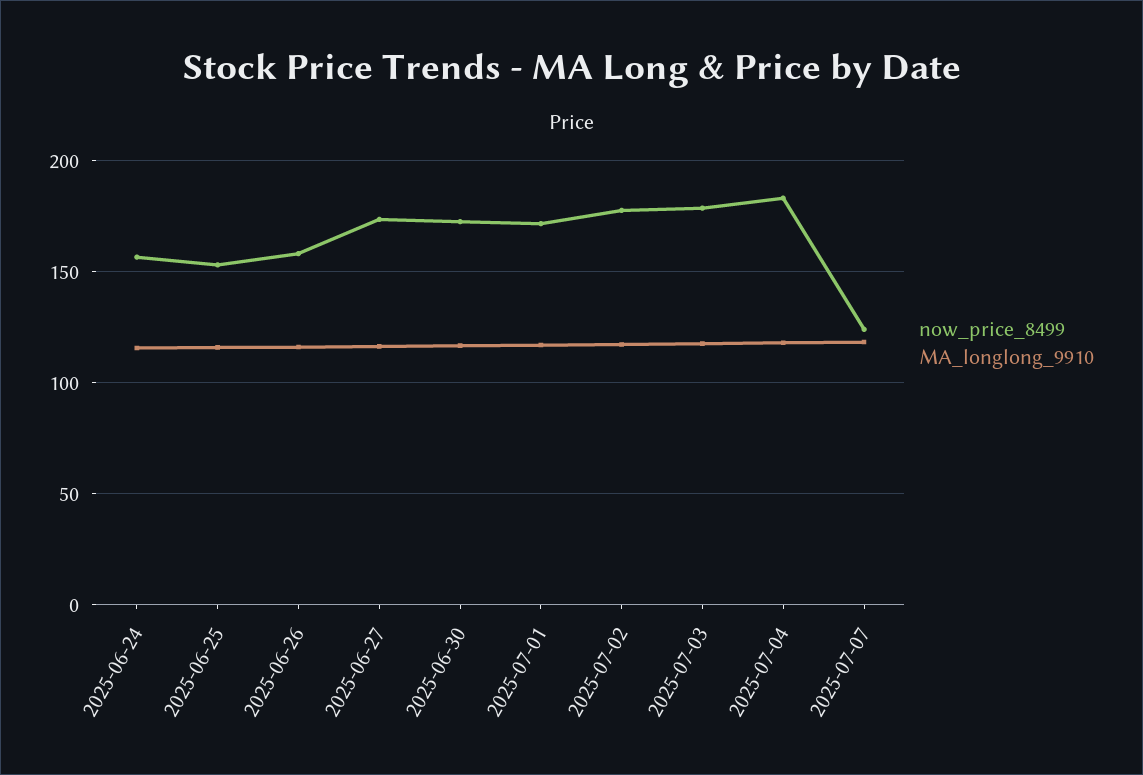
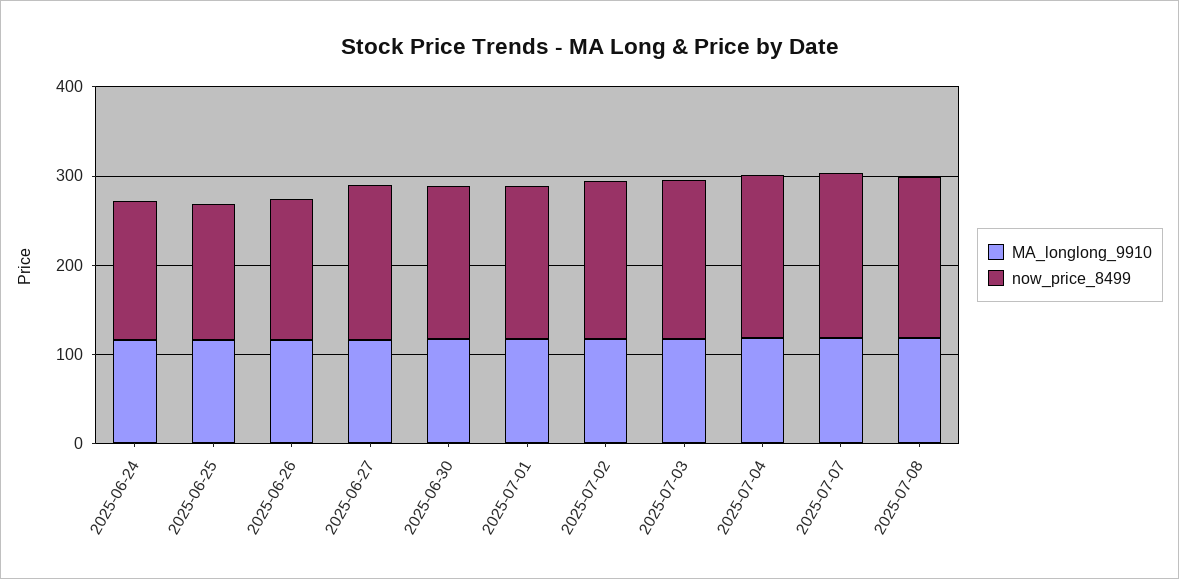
now_price_8499, 2025-07-07: 125 -> 180
MA_longlong_9910, 2025-07-08: none -> 120
now_price_8499, 2025-07-08: none -> 180

